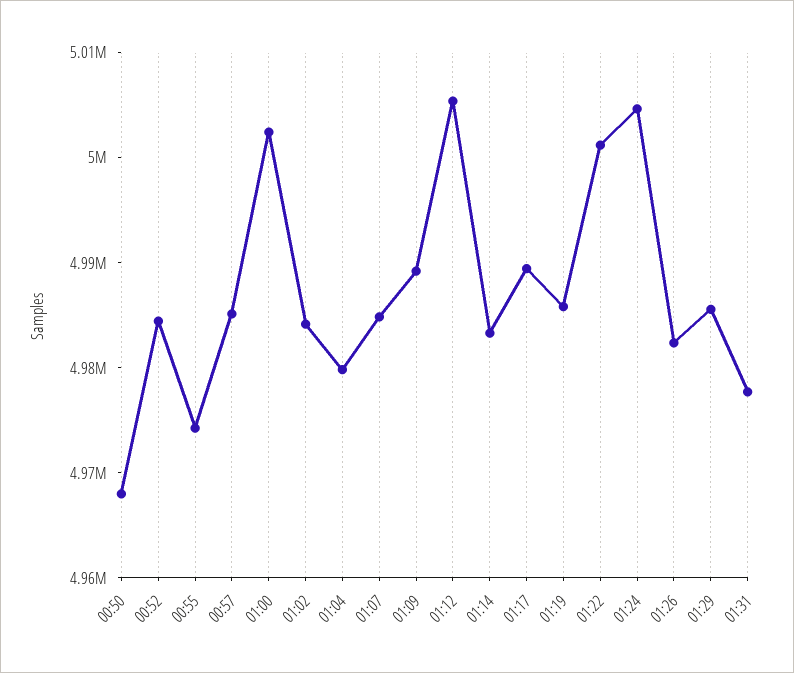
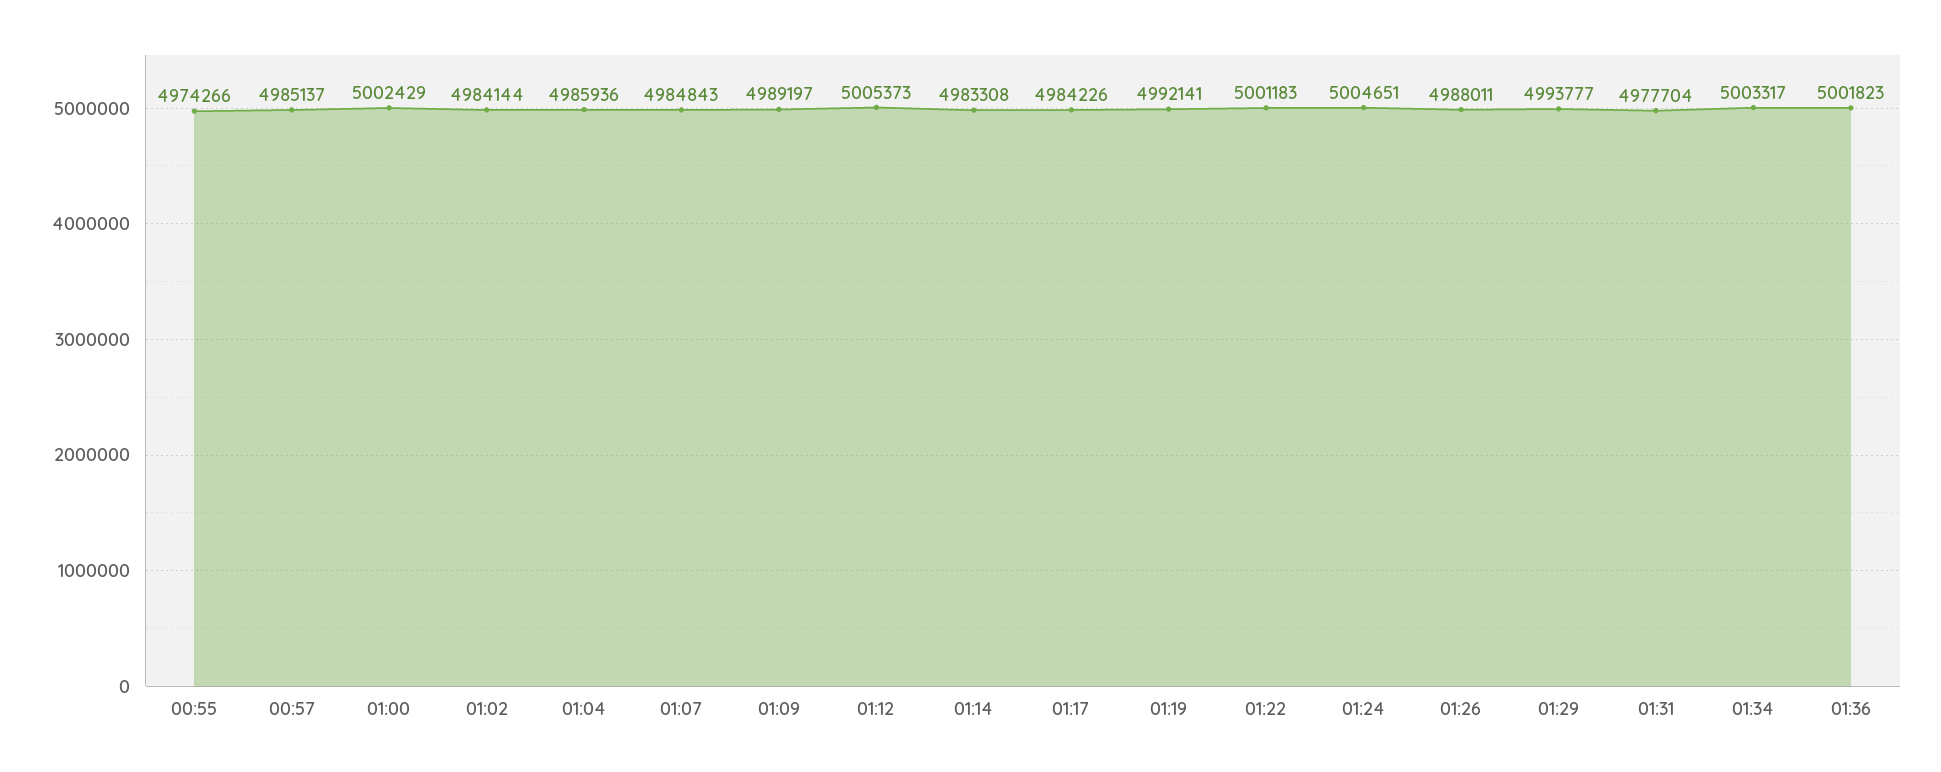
00:50: 4968000 -> none
00:52: 4984000 -> none
01:04: 4980000 -> 4985936
01:17: 4990000 -> 4984226
01:19: 4986000 -> 4992141
01:26: 4982000 -> 4988011
01:29: 4986000 -> 4993777
01:34: none -> 5003317
01:36: none -> 5001823

